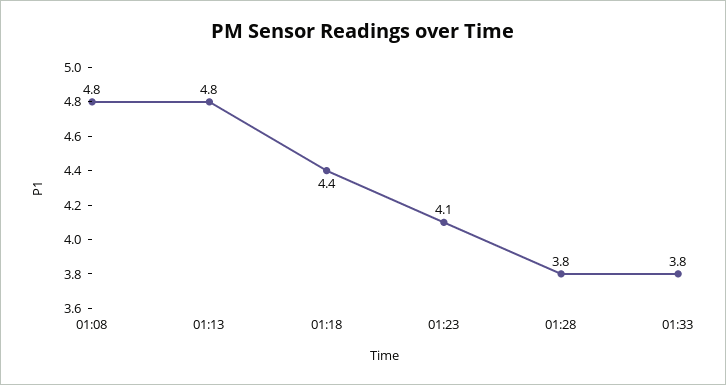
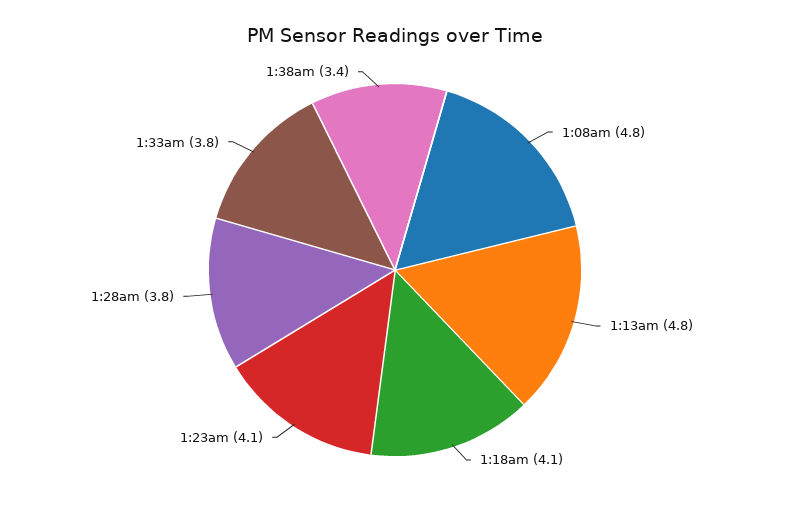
01:18: 4.4 -> 4.1
1:38am: none -> 3.4

